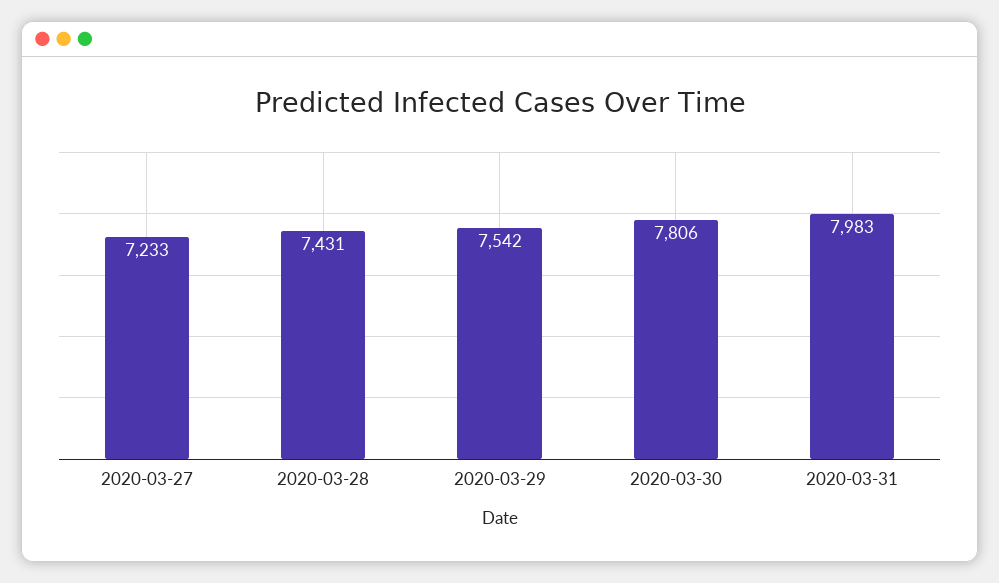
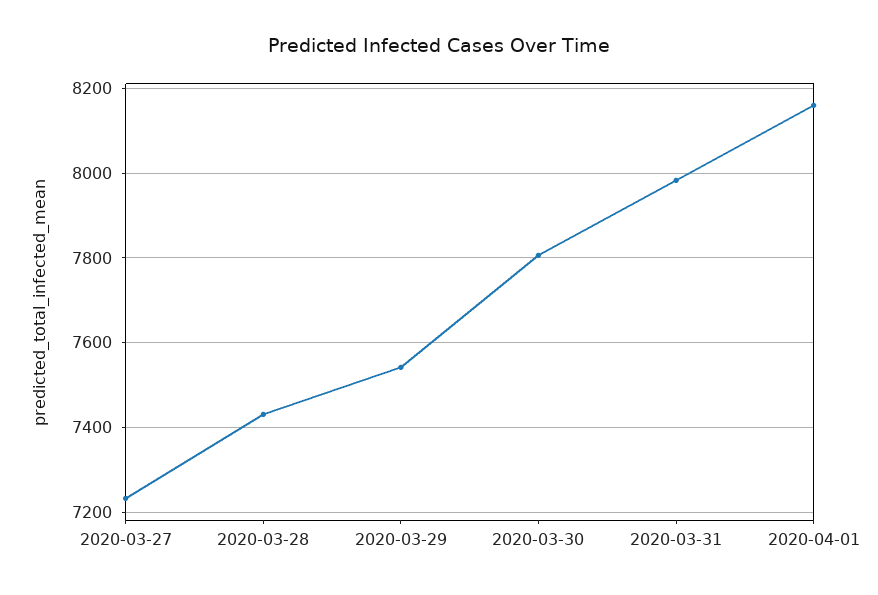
2020-04-01: none -> 8160

